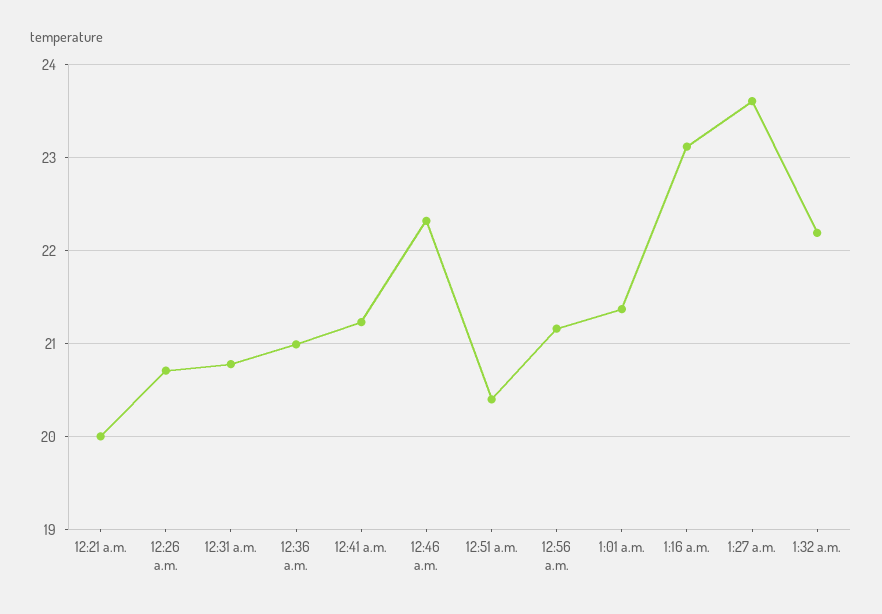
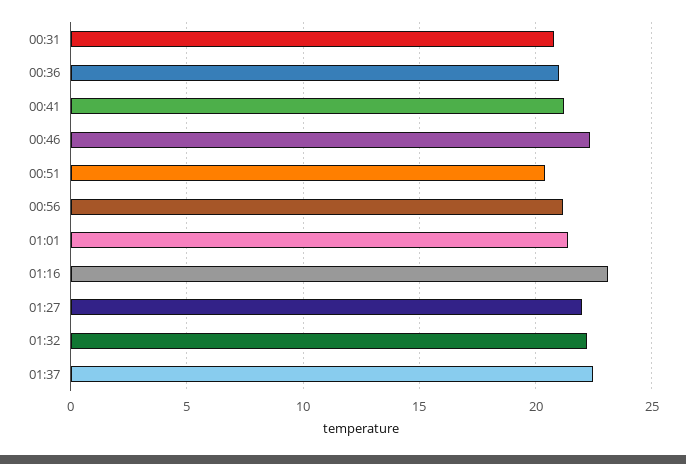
12:21 a.m.: 20 -> none
12:26 a.m.: 20.7 -> none
1:27 a.m.: 23.6 -> 22
01:37: none -> 22.5

